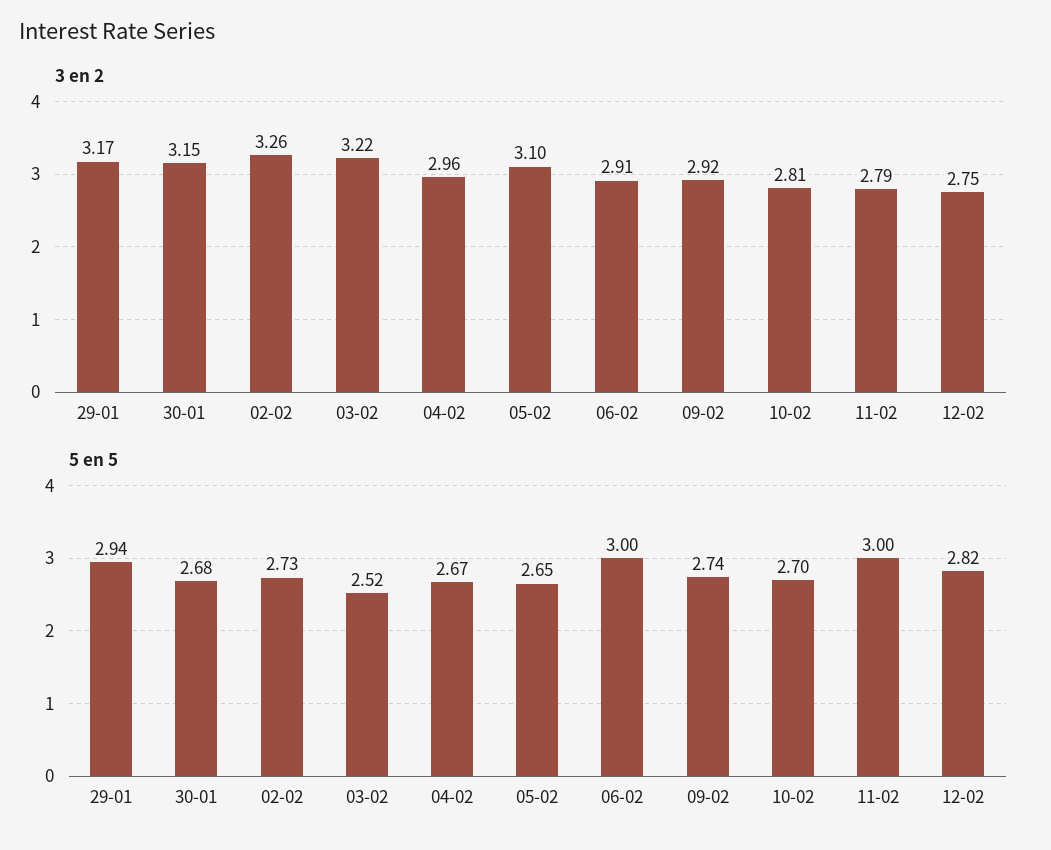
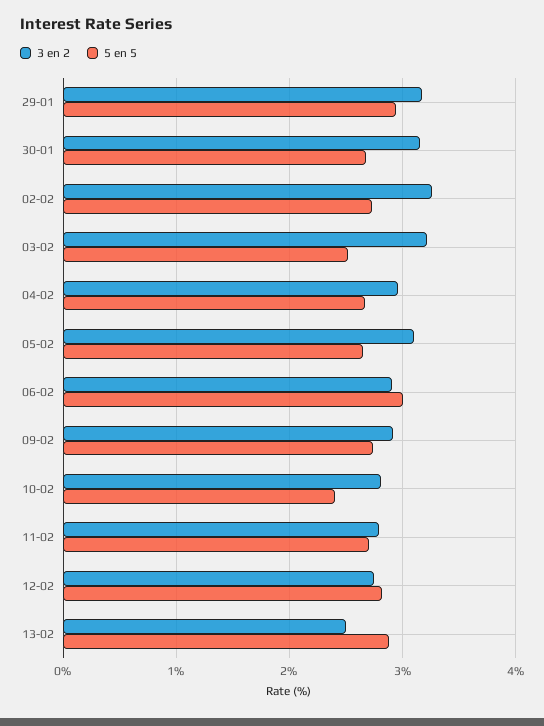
5 en 5, 10-02: 2.7 -> 2.4
5 en 5, 11-02: 3 -> 2.7
3 en 2, 13-02: none -> 2.5
5 en 5, 13-02: none -> 2.9

